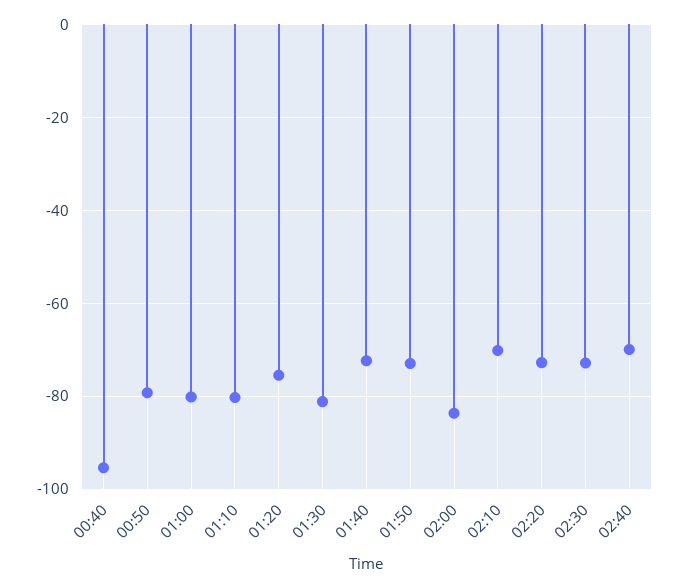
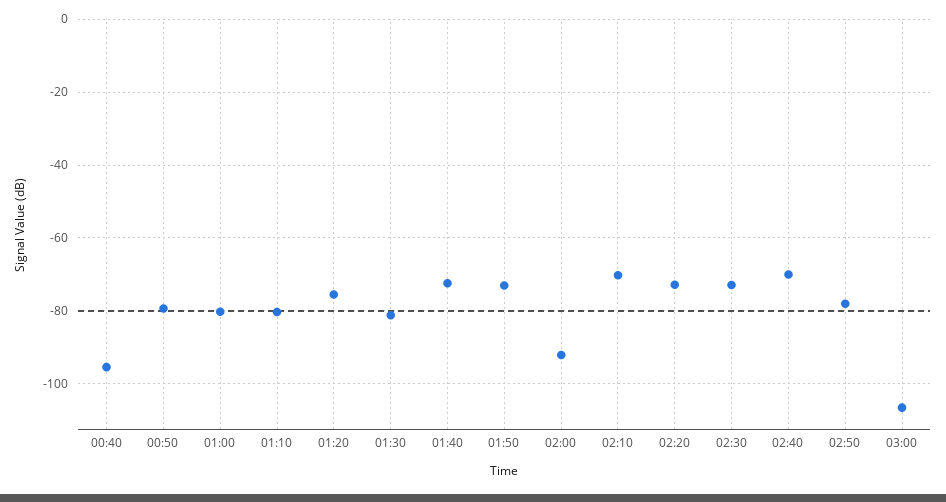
02:00: -84 -> -92
02:50: none -> -78
03:00: none -> -106

